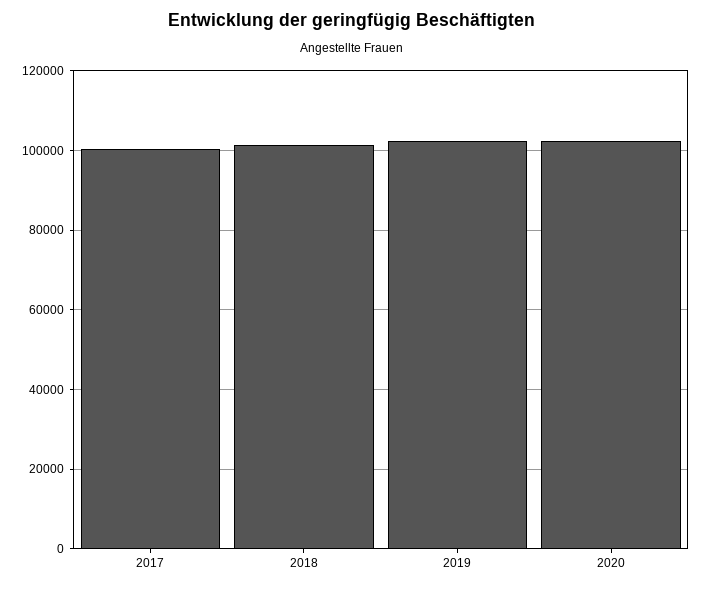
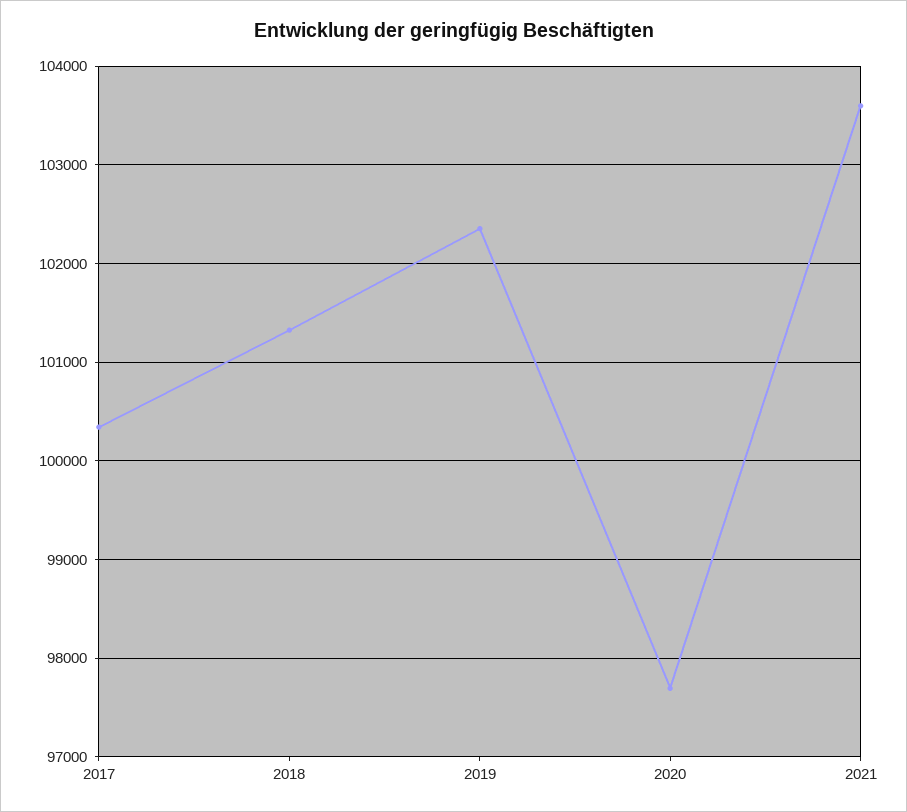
2020: 102000 -> 97700
2021: none -> 103600

